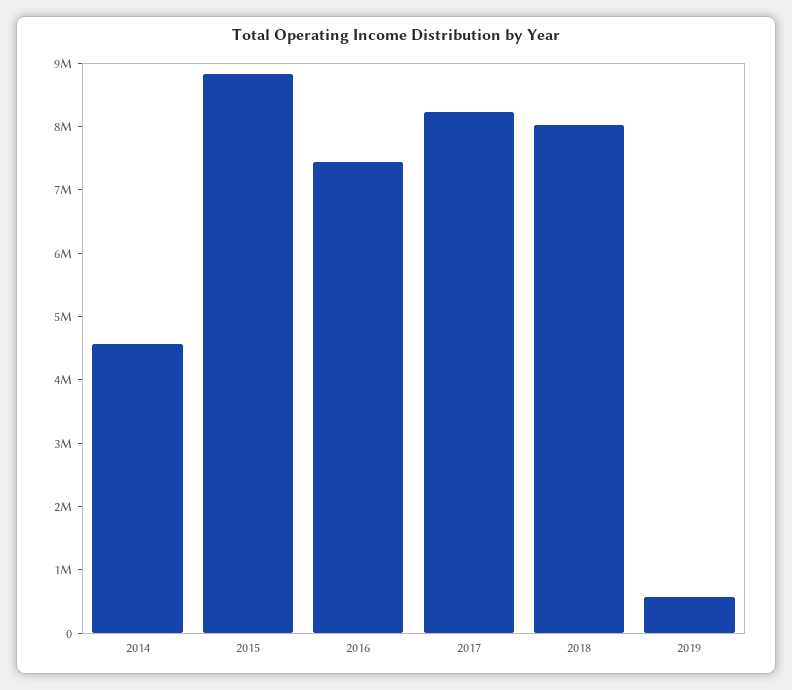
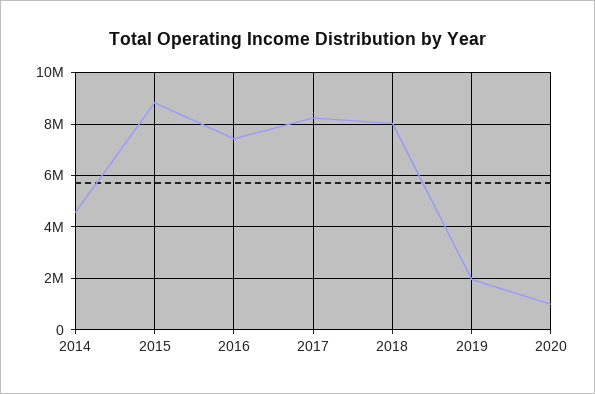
2019: 600000 -> 2000000
2020: none -> 1000000

